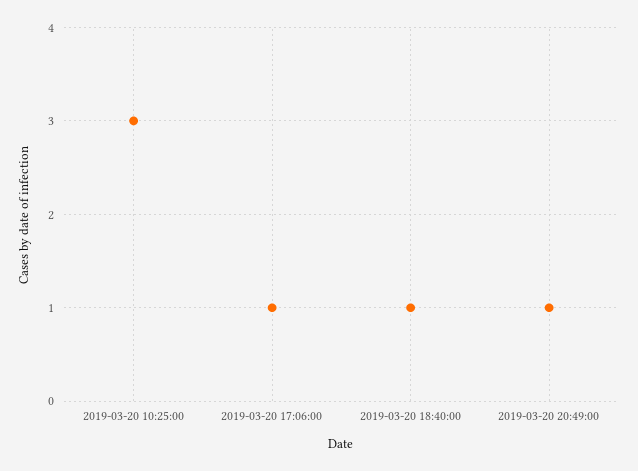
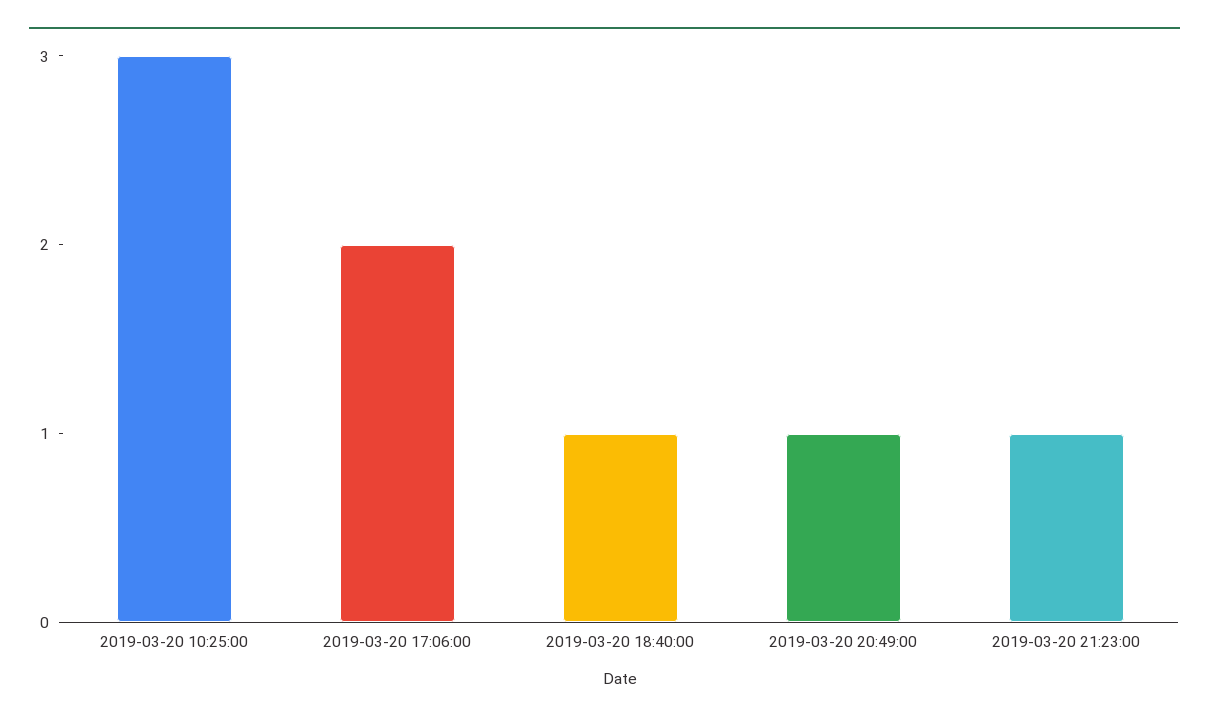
2019-03-20 17:06:00: 1 -> 2
2019-03-20 21:23:00: none -> 1

